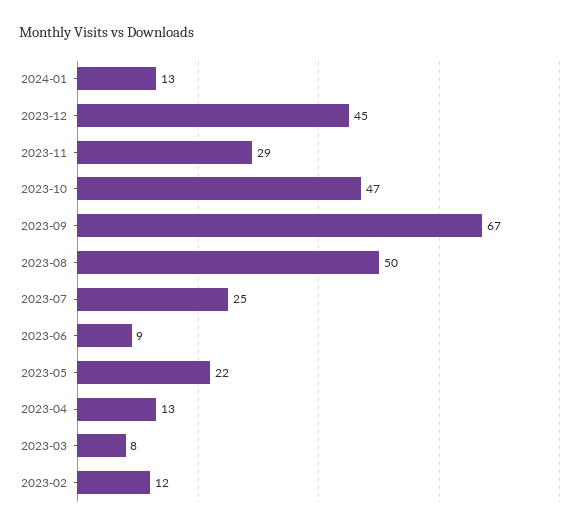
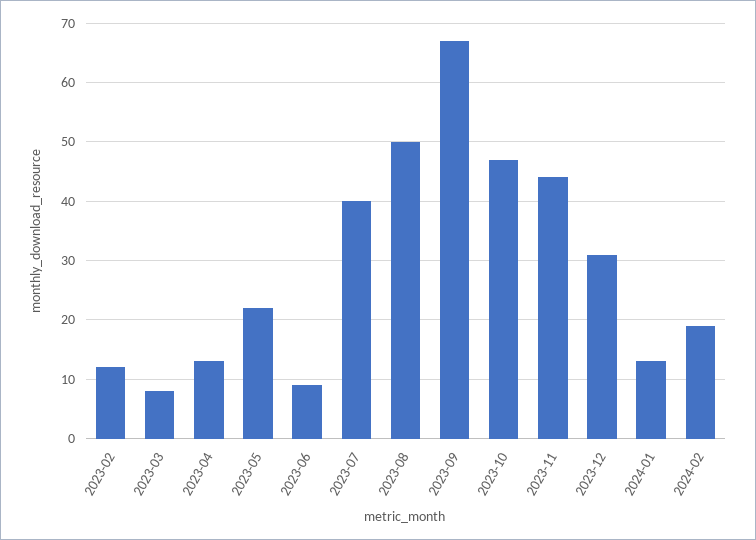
2023-12: 45 -> 30
2023-11: 29 -> 45
2023-07: 25 -> 40
2024-02: none -> 20

